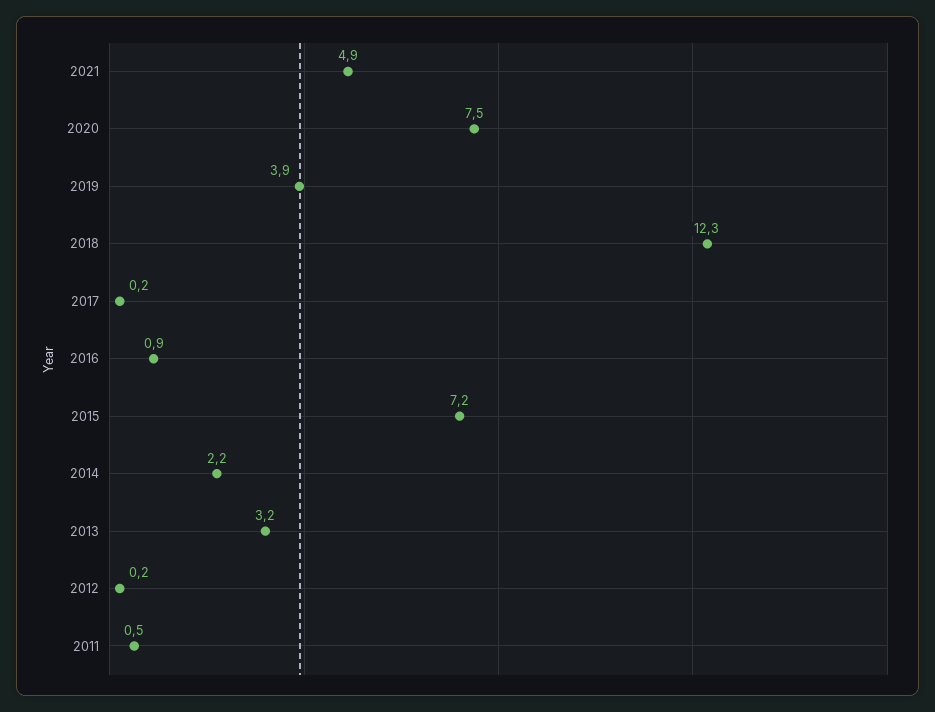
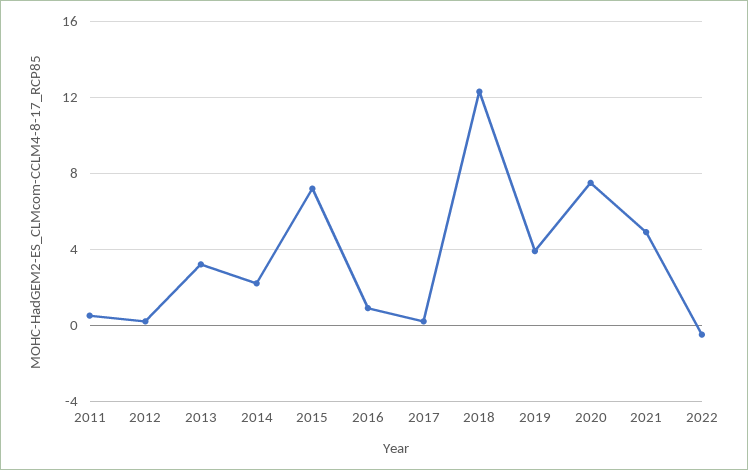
2022: none -> -0.5

